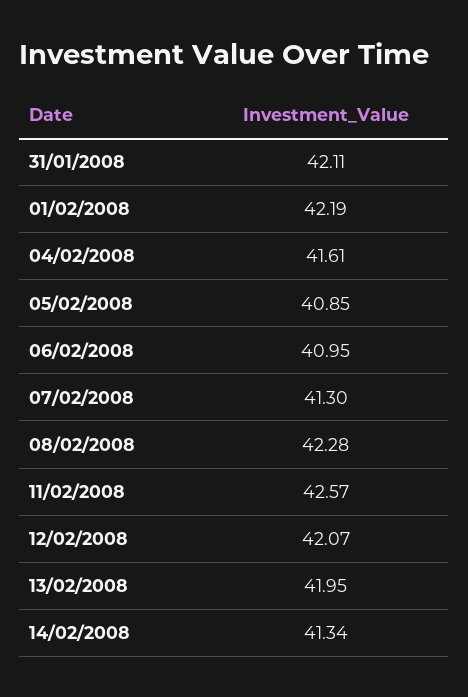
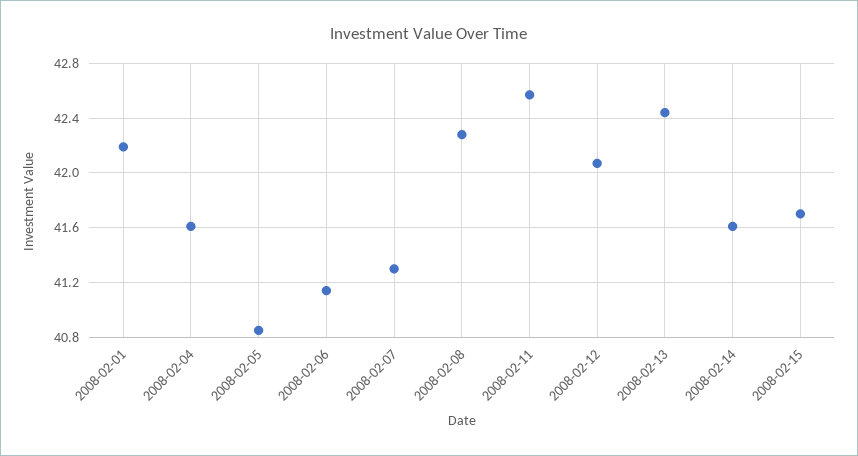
31/01/2008: 42.11 -> none
06/02/2008: 40.95 -> 41.15
13/02/2008: 41.95 -> 42.45
14/02/2008: 41.34 -> 41.6
2008-02-15: none -> 41.7

